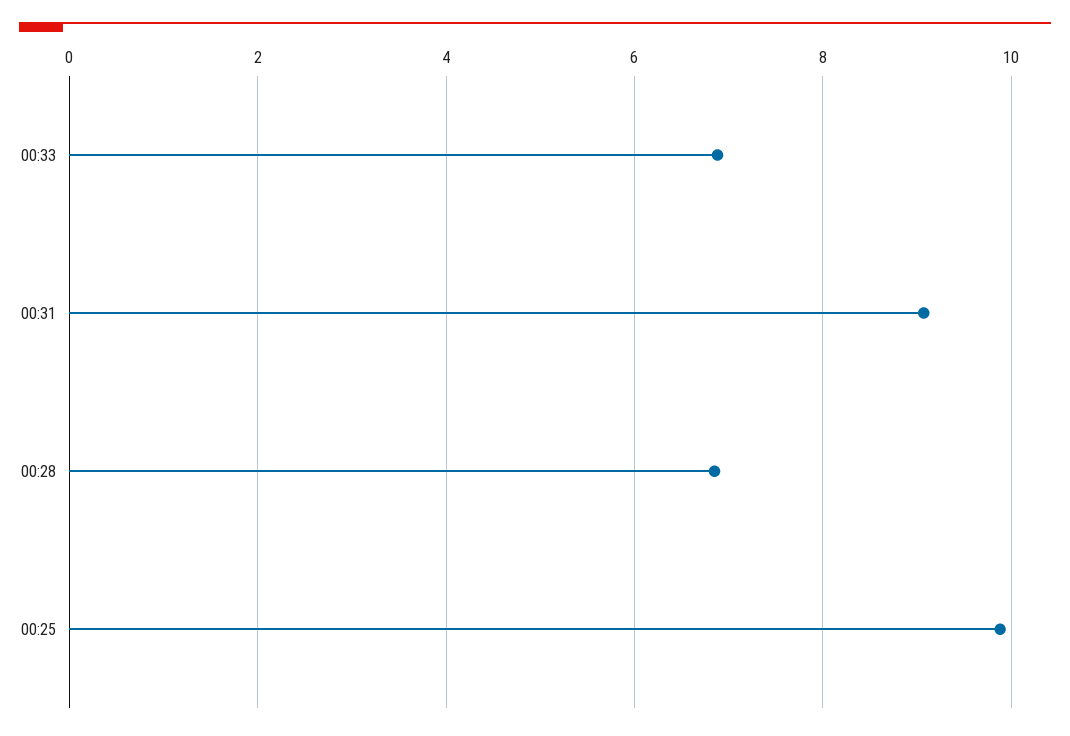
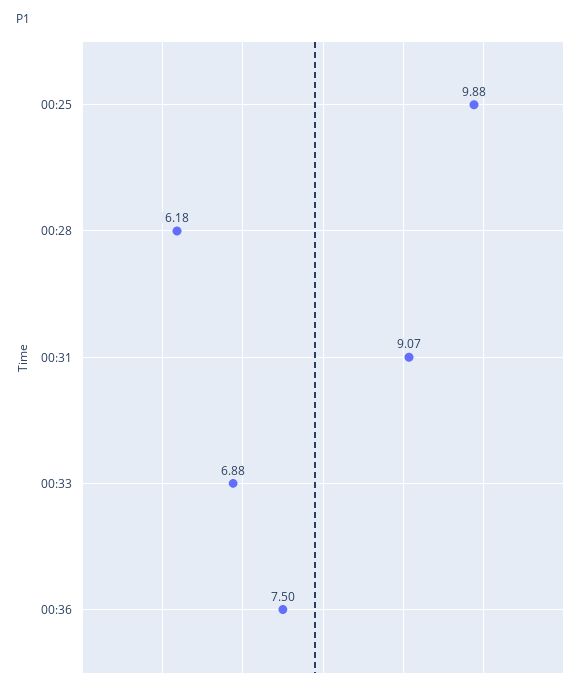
00:28: 6.8 -> 6.18
00:36: none -> 7.5

